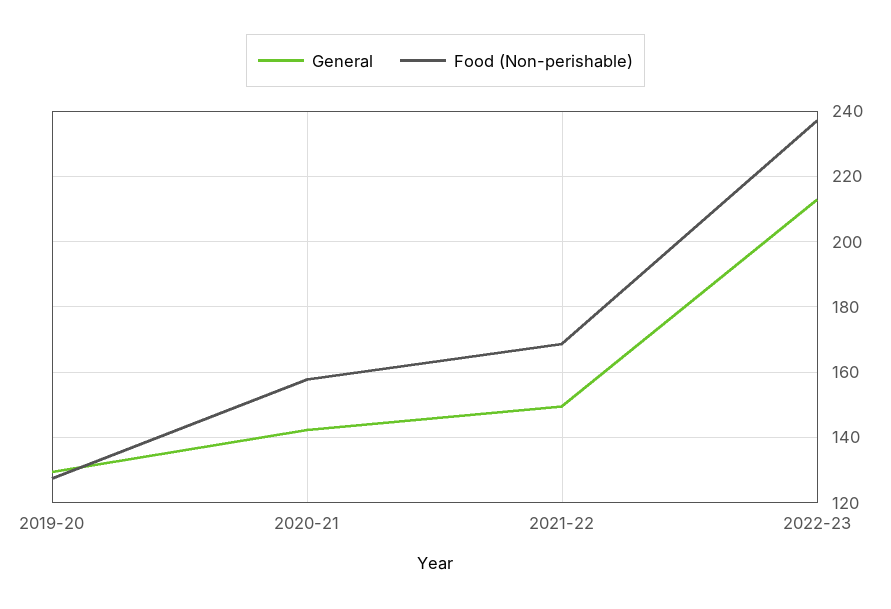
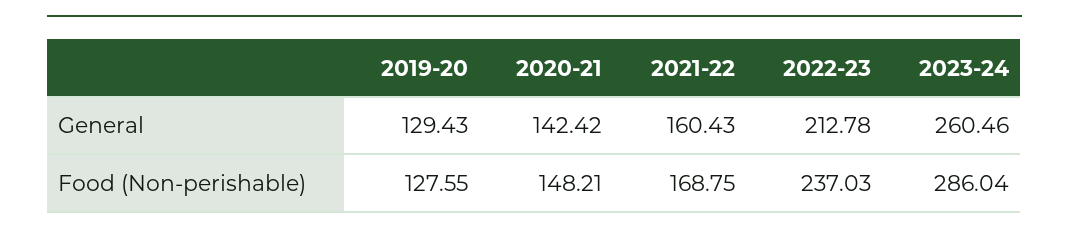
Food (Non-perishable), 2020-21: 158 -> 148.21
General, 2021-22: 150 -> 160.43
General, 2023-24: none -> 260.46
Food (Non-perishable), 2023-24: none -> 286.04

